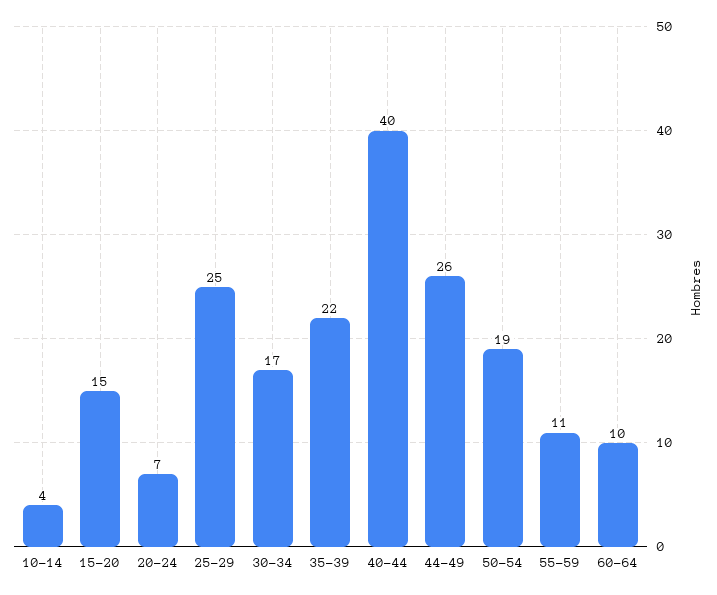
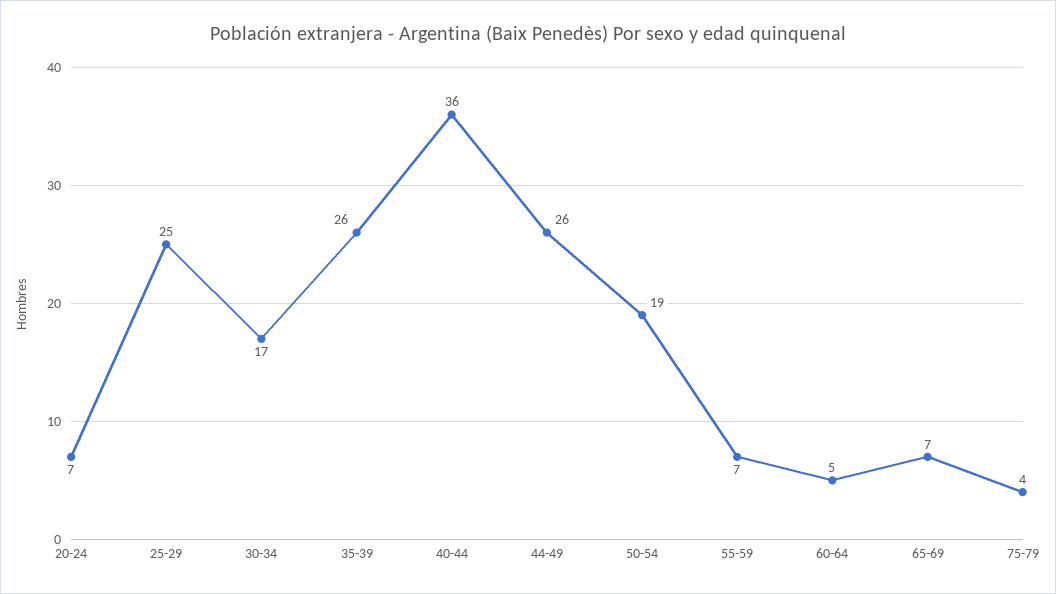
10-14: 4 -> none
15-20: 15 -> none
35-39: 22 -> 26
40-44: 40 -> 36
55-59: 11 -> 7
60-64: 10 -> 5
65-69: none -> 7
75-79: none -> 4

